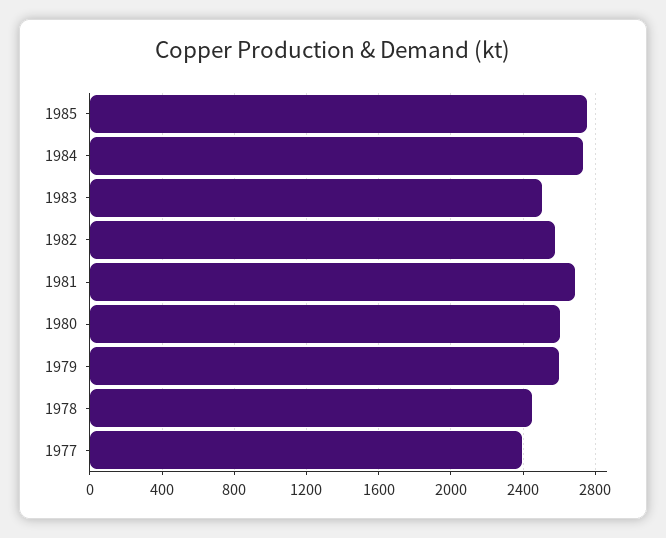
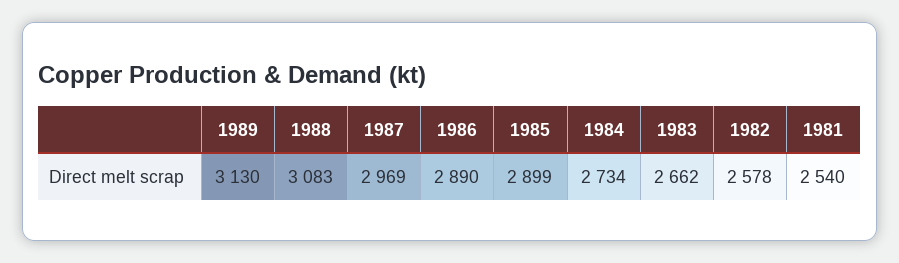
1985: 2750 -> 2899
1983: 2500 -> 2662
1981: 2700 -> 2540
1980: 2600 -> none
1979: 2600 -> none
1978: 2450 -> none
1977: 2400 -> none
1989: none -> 3130
1988: none -> 3083
1987: none -> 2969
1986: none -> 2890

